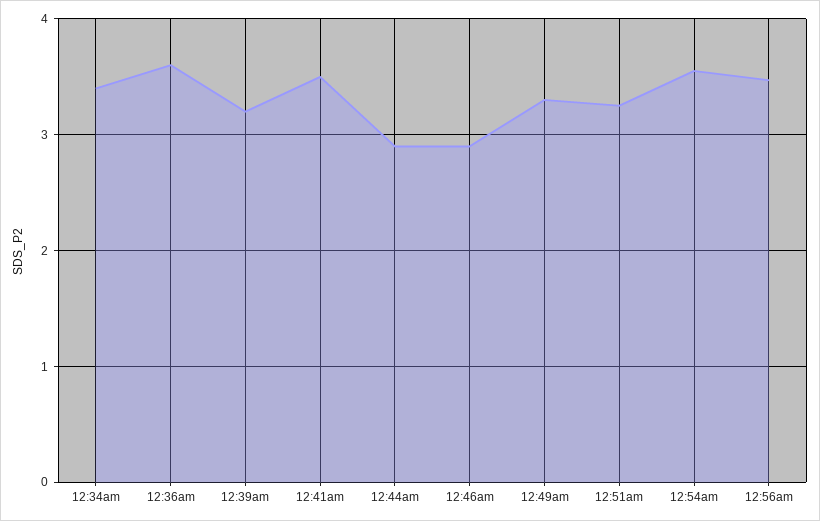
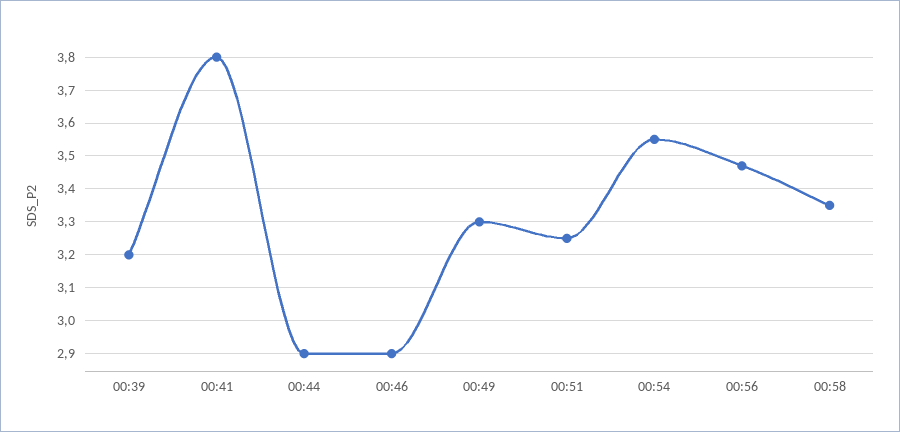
12:34am: 3.4 -> none
12:36am: 3.6 -> none
12:41am: 3.5 -> 3.8
00:58: none -> 3.35

